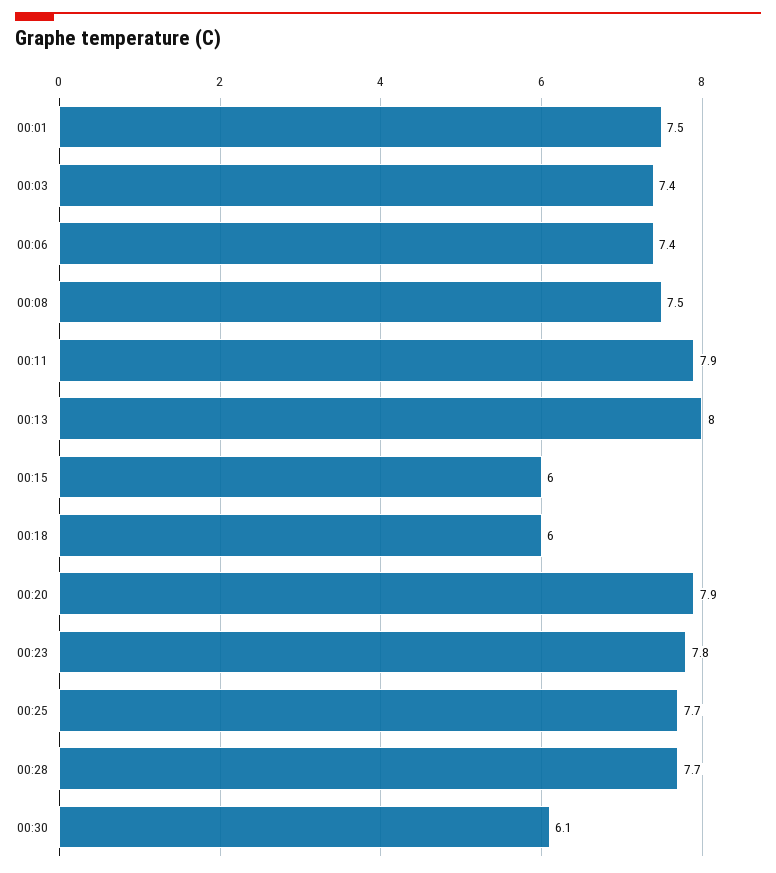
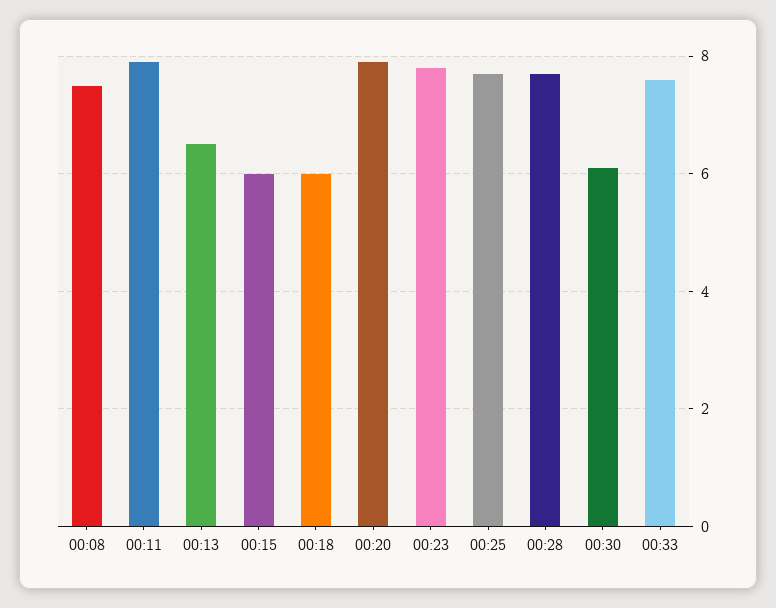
00:01: 7.5 -> none
00:03: 7.4 -> none
00:06: 7.4 -> none
00:13: 8 -> 6.5
00:33: none -> 7.5

